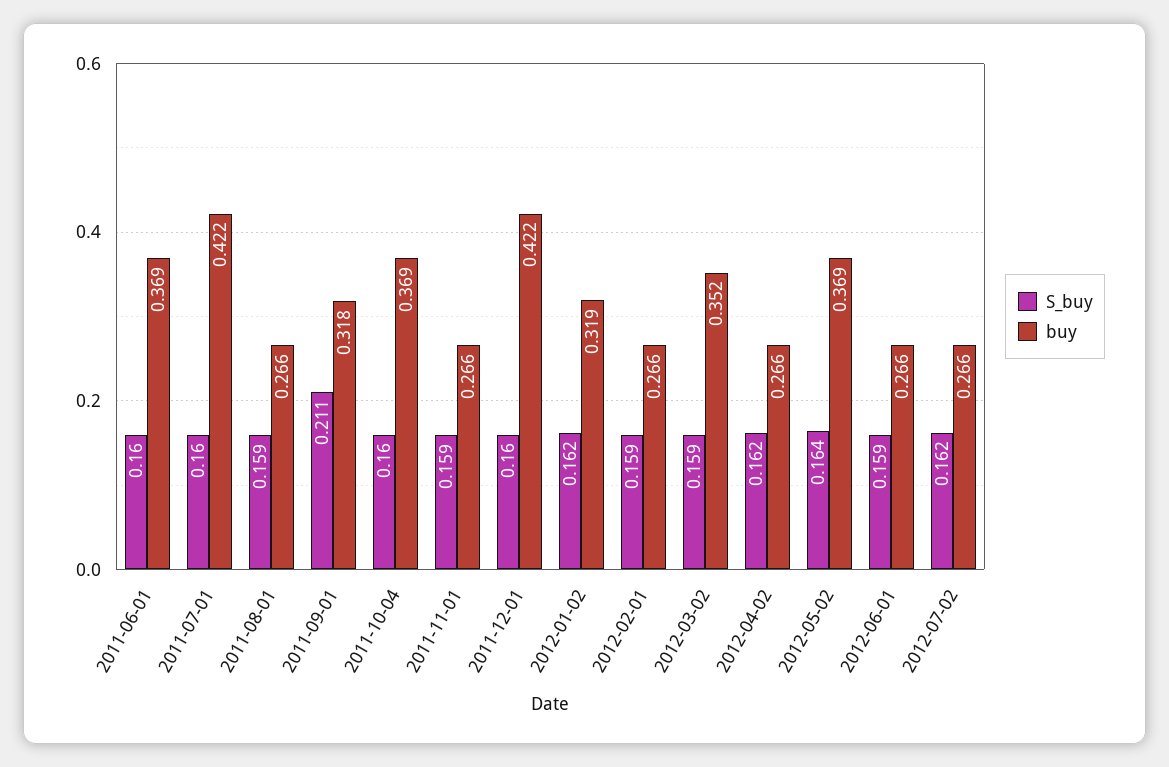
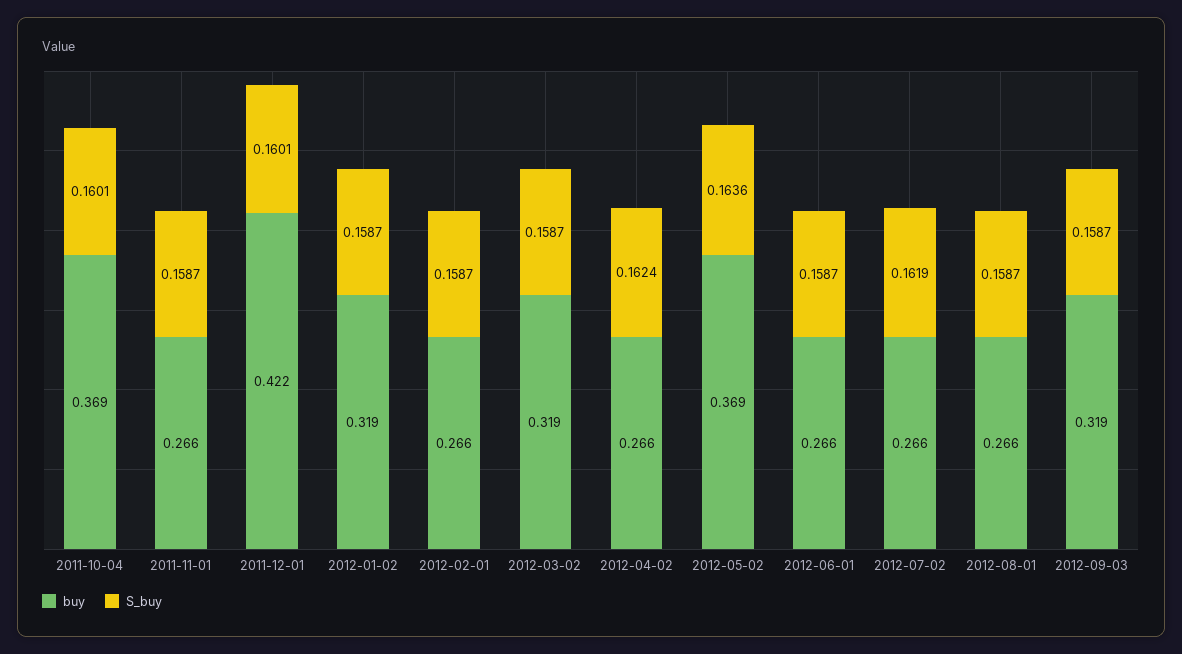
S_buy, 2011-06-01: 0.16 -> none
buy, 2011-06-01: 0.369 -> none
S_buy, 2011-07-01: 0.16 -> none
buy, 2011-07-01: 0.422 -> none
S_buy, 2011-08-01: 0.159 -> none
buy, 2011-08-01: 0.266 -> none
S_buy, 2011-09-01: 0.211 -> none
buy, 2011-09-01: 0.318 -> none
S_buy, 2012-01-02: 0.162 -> 0.1587
buy, 2012-03-02: 0.352 -> 0.319
buy, 2012-08-01: none -> 0.266
S_buy, 2012-08-01: none -> 0.1587
buy, 2012-09-03: none -> 0.319
S_buy, 2012-09-03: none -> 0.1587

